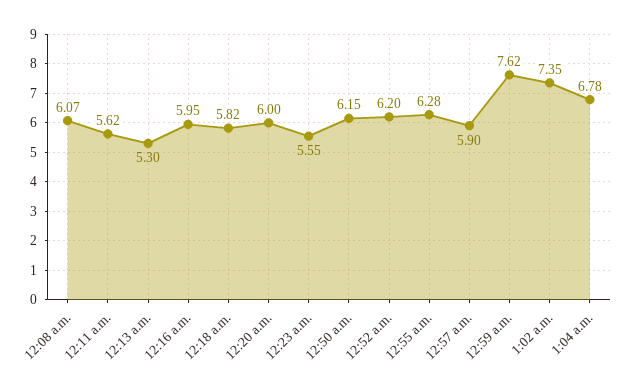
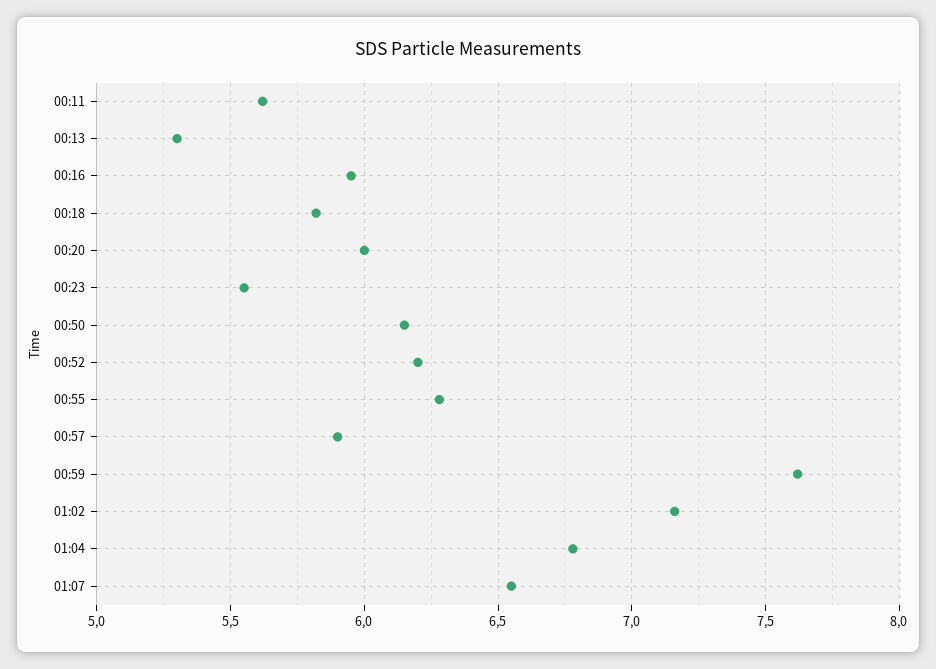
12:08 a.m.: 6.07 -> none
1:02 a.m.: 7.35 -> 7.15
01:07: none -> 6.55

